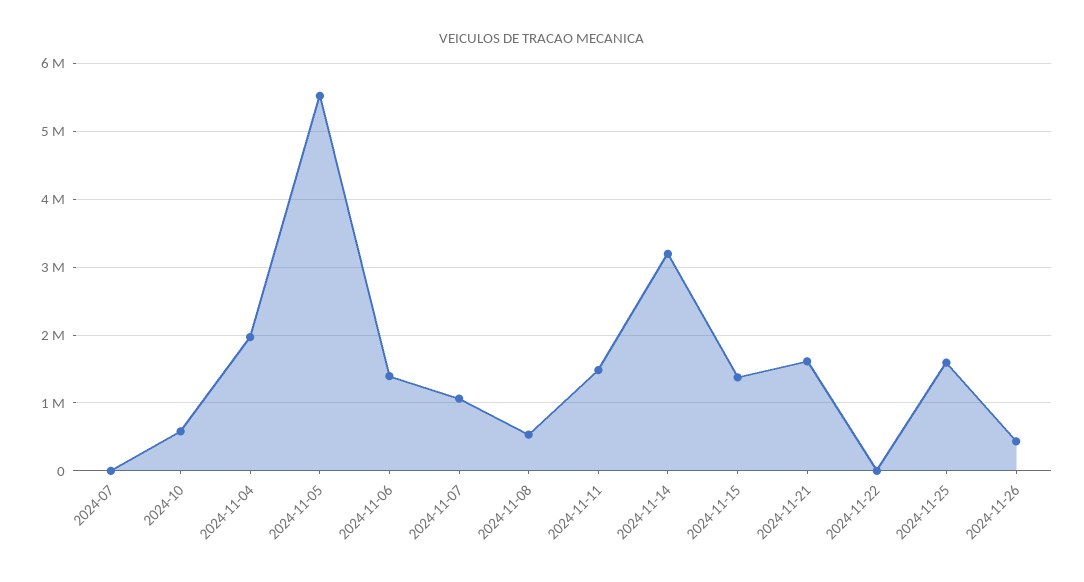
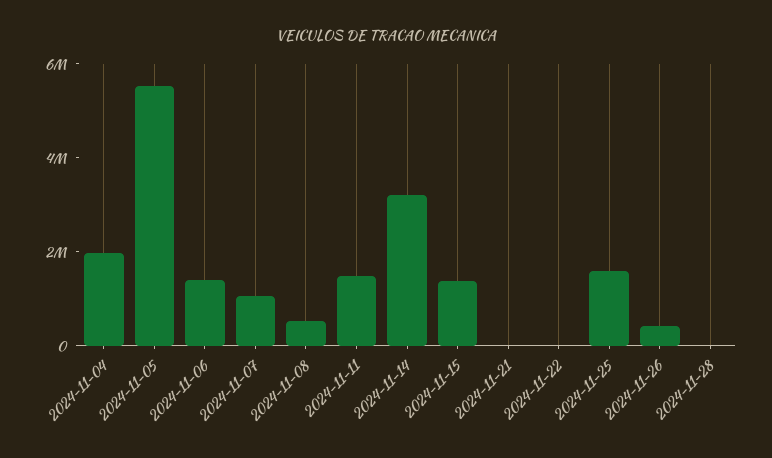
2024-07: 0 -> none
2024-10: 600000 -> none
2024-11-21: 1600000 -> 0
2024-11-28: none -> 0

